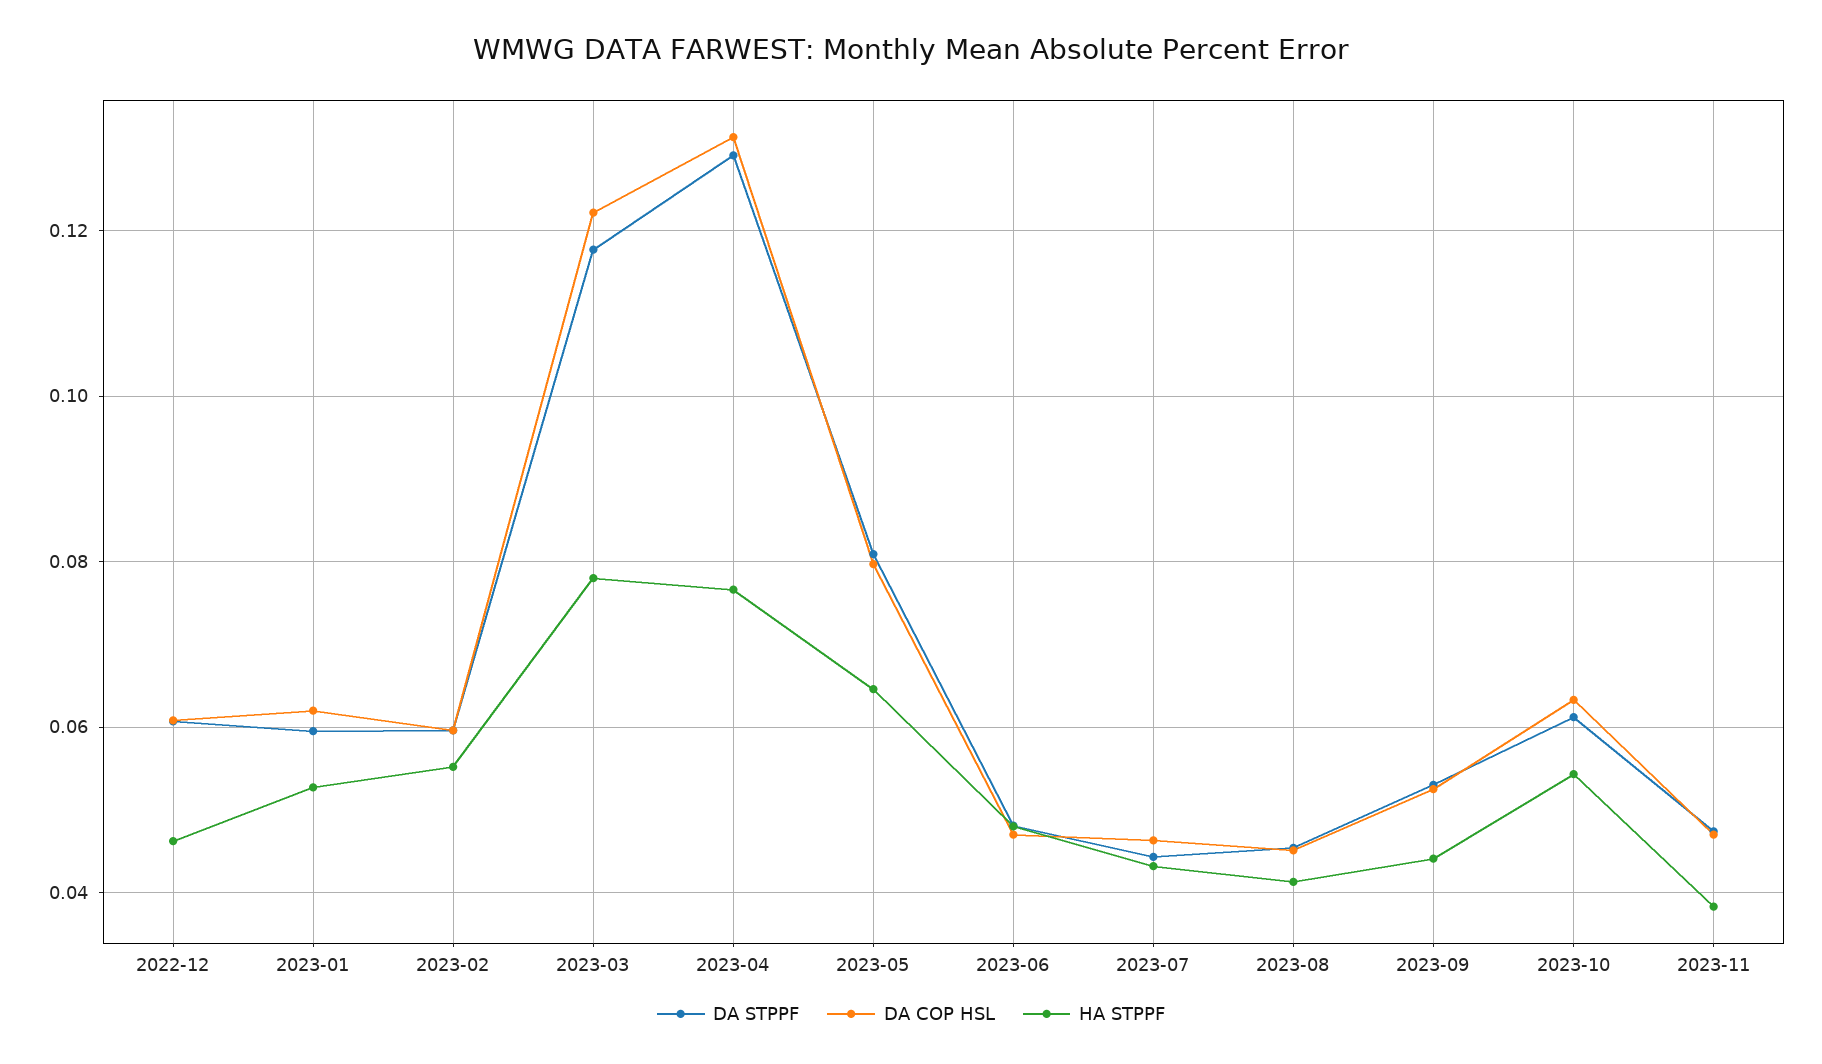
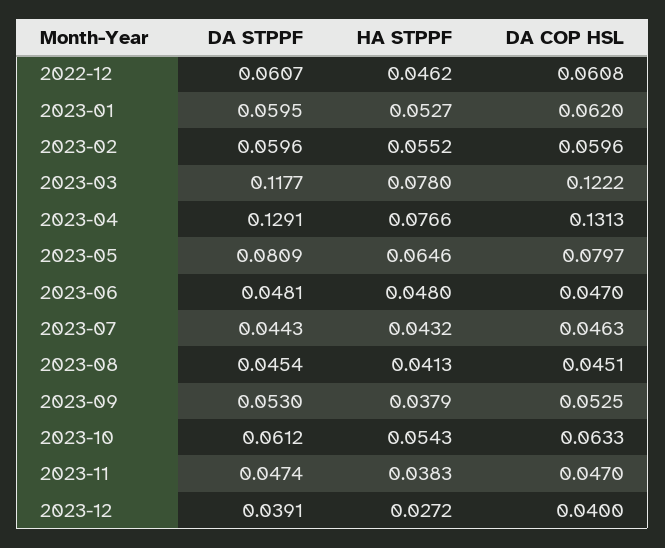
HA STPPF, 2023-09: 0.044 -> 0.0379
DA STPPF, 2023-12: none -> 0.0391
HA STPPF, 2023-12: none -> 0.0272
DA COP HSL, 2023-12: none -> 0.04

